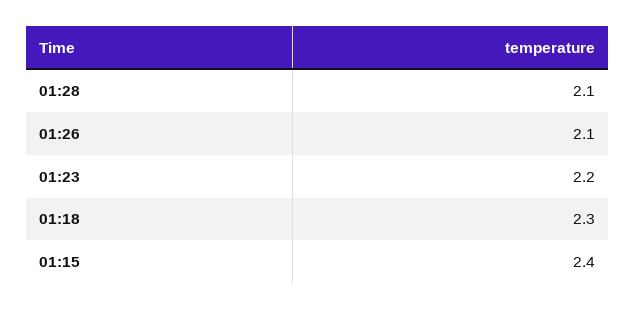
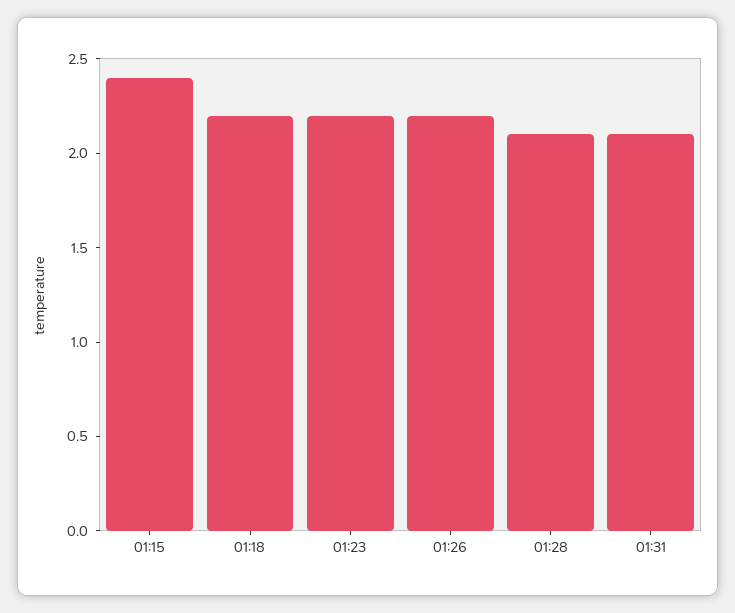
01:26: 2.1 -> 2.2
01:18: 2.3 -> 2.2
01:31: none -> 2.1

